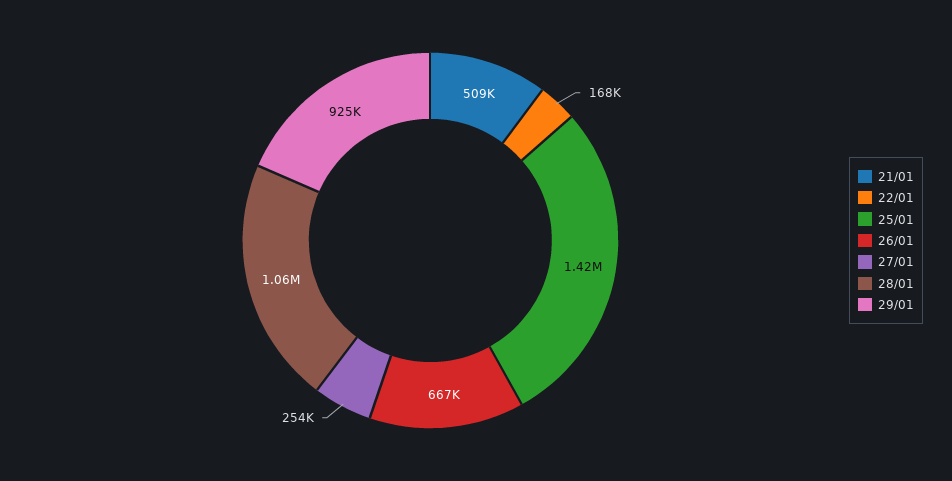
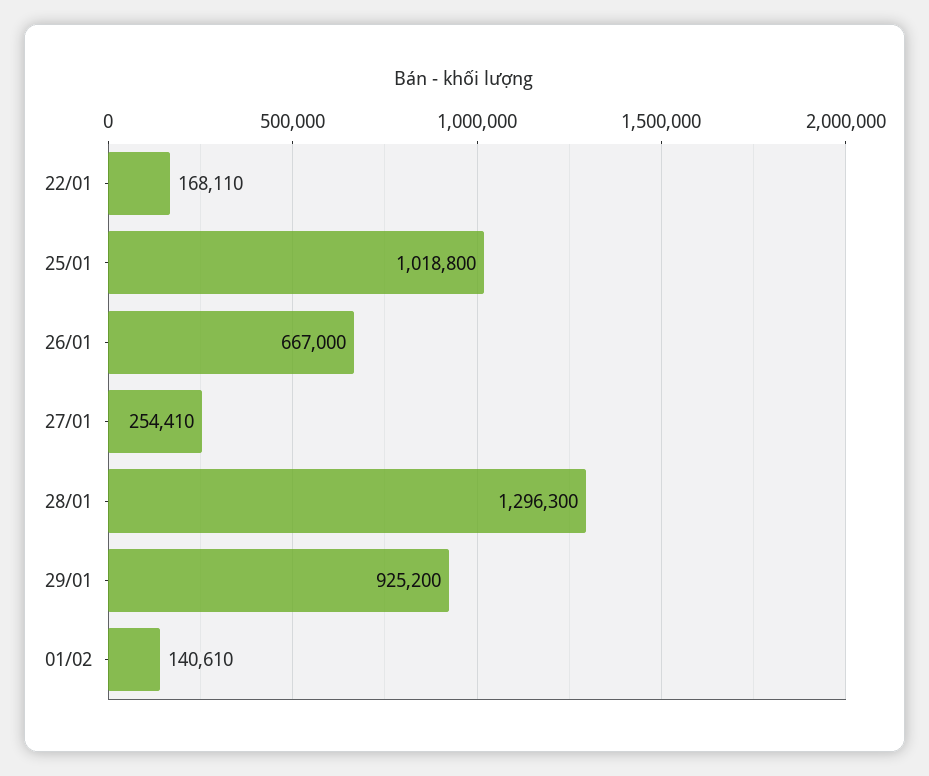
21/01: 509000 -> none
25/01: 1420000 -> 1018800
28/01: 1060000 -> 1296300
01/02: none -> 140610

